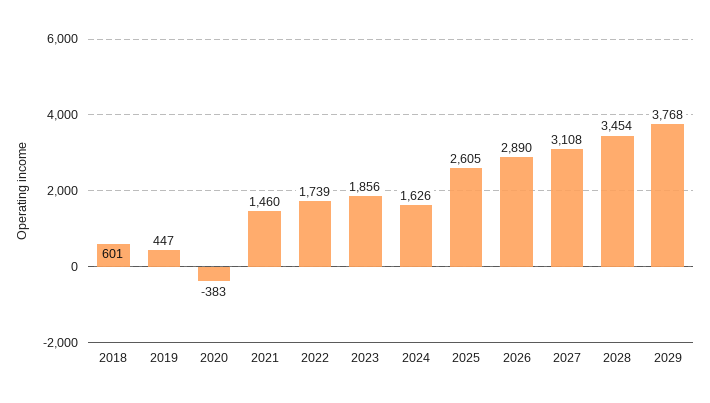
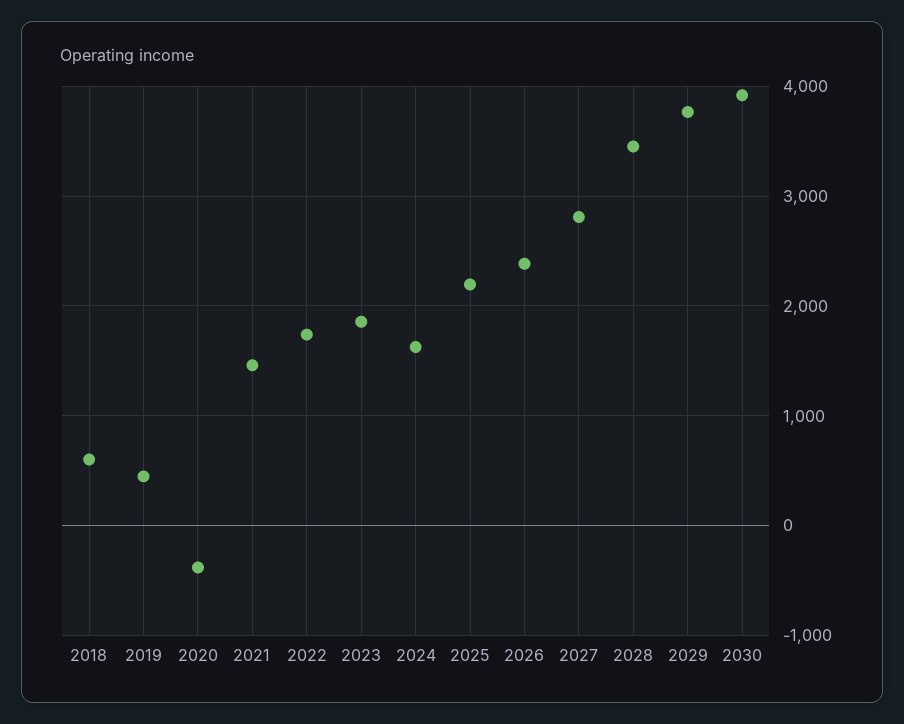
2025: 2605 -> 2200
2026: 2890 -> 2400
2027: 3108 -> 2800
2030: none -> 3900

